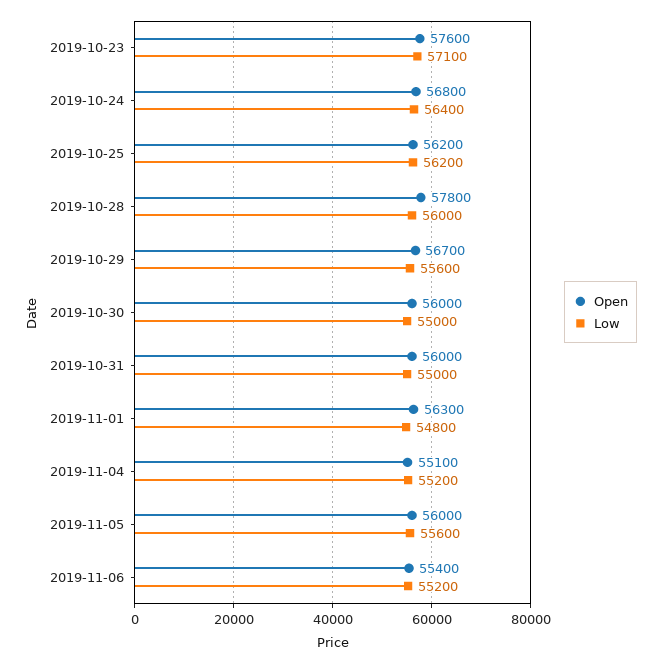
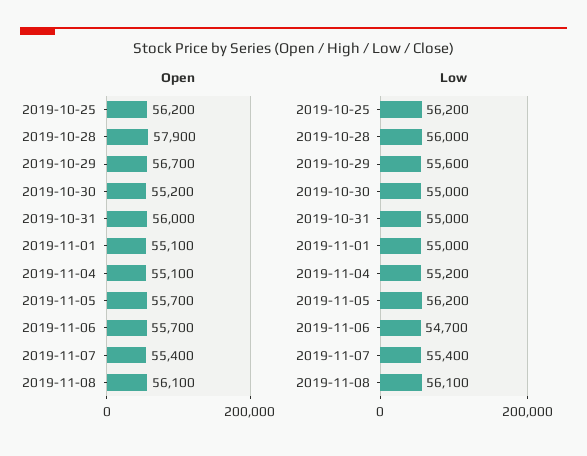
Open, 2019-10-23: 57600 -> none
Low, 2019-10-23: 57100 -> none
Open, 2019-10-24: 56800 -> none
Low, 2019-10-24: 56400 -> none
Open, 2019-10-28: 57800 -> 57900
Open, 2019-10-30: 56000 -> 55200
Open, 2019-11-01: 56300 -> 55100
Low, 2019-11-01: 54800 -> 55000
Open, 2019-11-05: 56000 -> 55700
Low, 2019-11-05: 55600 -> 56200
Open, 2019-11-06: 55400 -> 55700
Low, 2019-11-06: 55200 -> 54700
Open, 2019-11-07: none -> 55400
Open, 2019-11-08: none -> 56100
Low, 2019-11-07: none -> 55400
Low, 2019-11-08: none -> 56100

